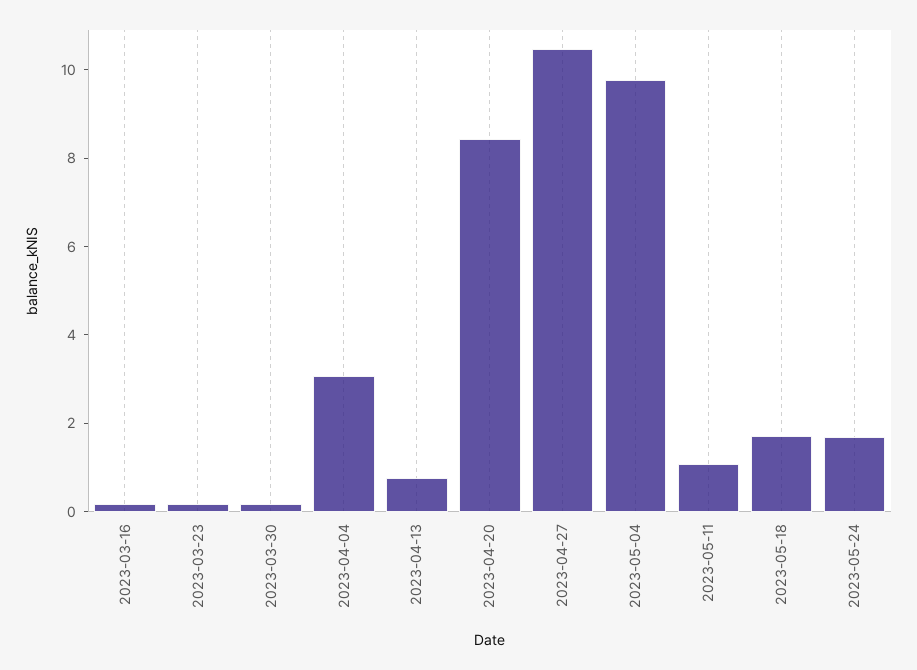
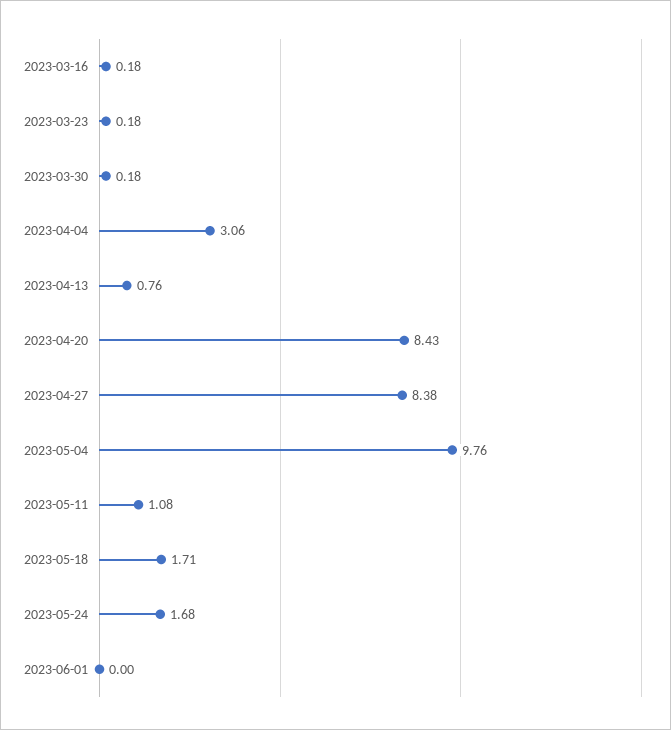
2023-04-27: 10.5 -> 8.38
2023-06-01: none -> 0

